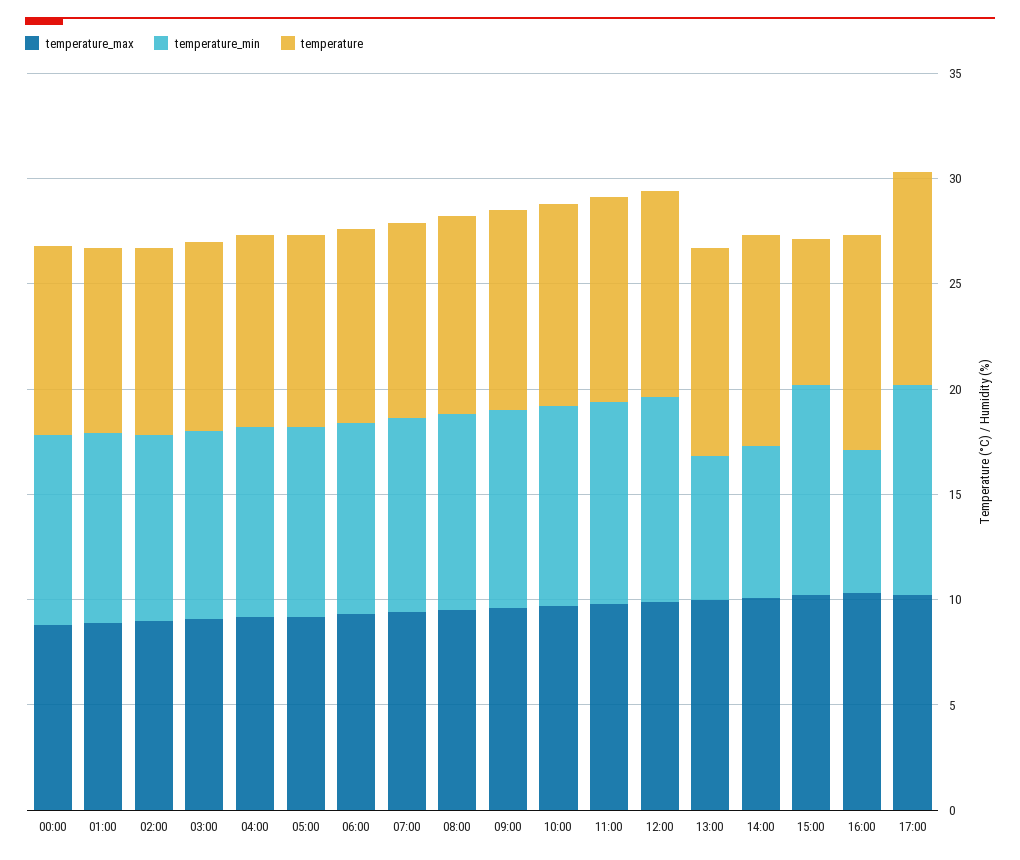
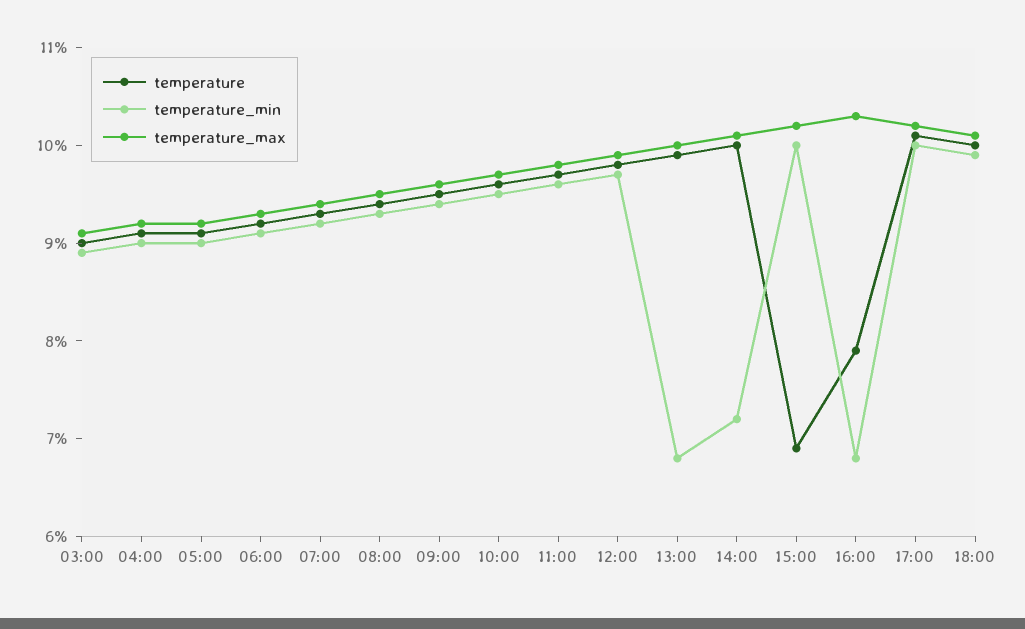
temperature_max, 00:00: 9 -> none
temperature_min, 00:00: 9 -> none
temperature, 00:00: 9 -> none
temperature_max, 01:00: 9 -> none
temperature_min, 01:00: 9 -> none
temperature, 01:00: 9 -> none
temperature_max, 02:00: 9 -> none
temperature_min, 02:00: 9 -> none
temperature, 02:00: 9 -> none
temperature, 16:00: 10 -> 7.9
temperature, 18:00: none -> 10
temperature_min, 18:00: none -> 9.9
temperature_max, 18:00: none -> 10.1

